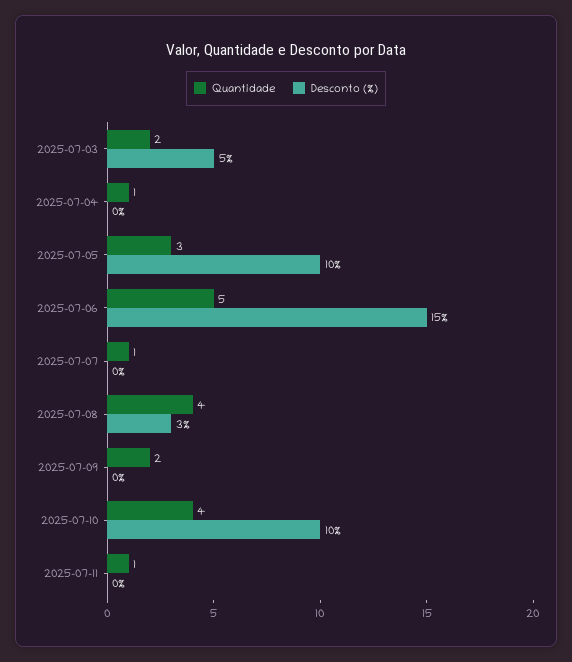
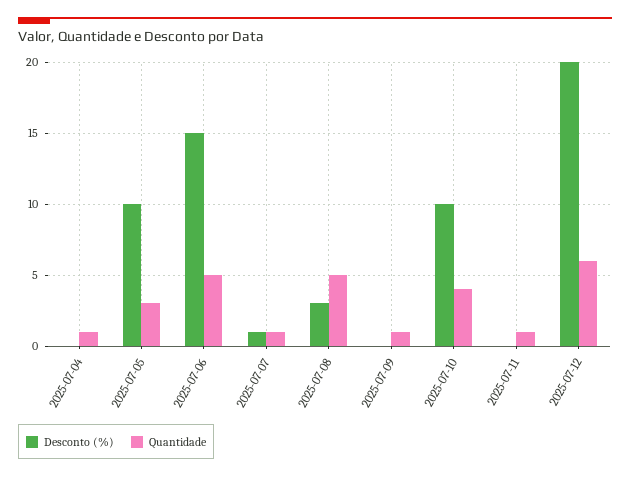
Quantidade, 2025-07-03: 2 -> none
Desconto (%), 2025-07-03: 5 -> none
Desconto (%), 2025-07-07: 0 -> 1
Quantidade, 2025-07-08: 4 -> 5
Quantidade, 2025-07-09: 2 -> 1
Desconto (%), 2025-07-12: none -> 20
Quantidade, 2025-07-12: none -> 6

